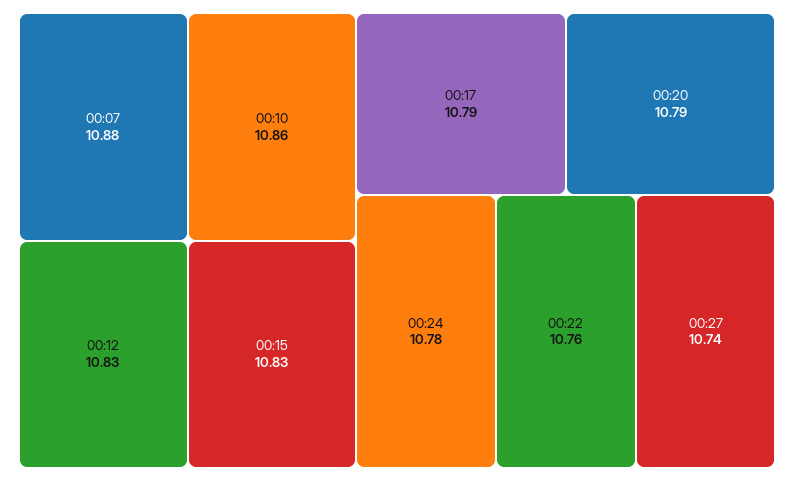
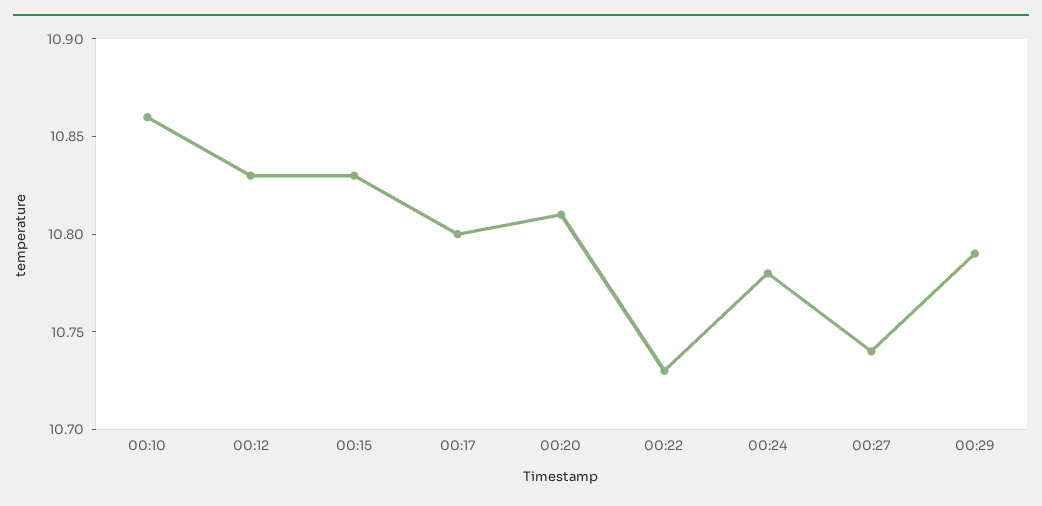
00:07: 10.88 -> none
00:17: 10.79 -> 10.8
00:20: 10.79 -> 10.81
00:22: 10.76 -> 10.73
00:29: none -> 10.79

